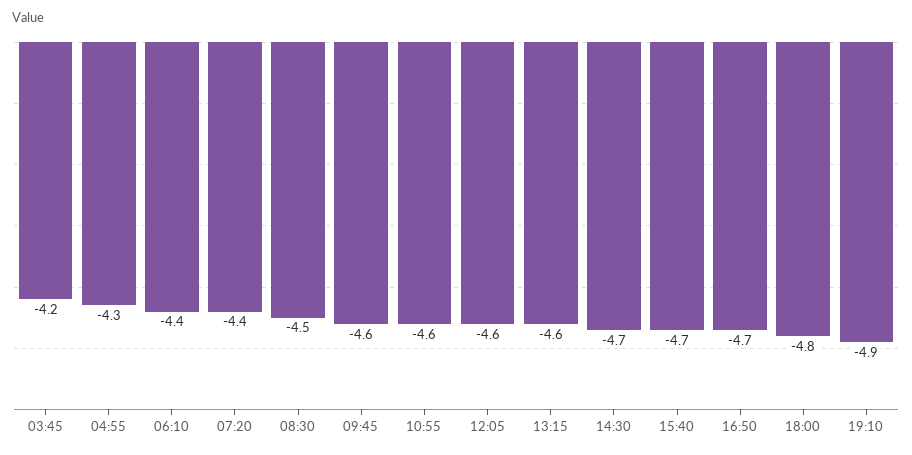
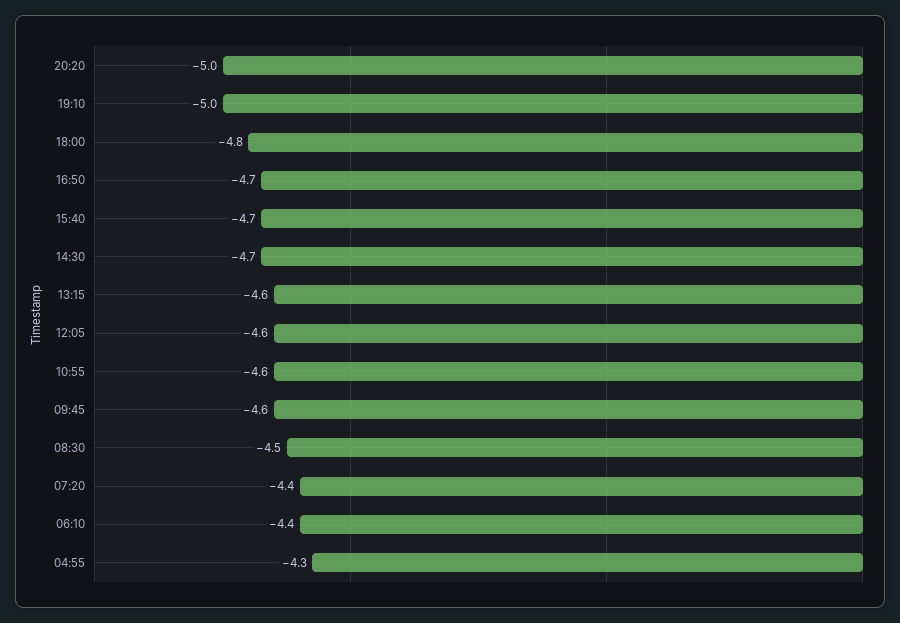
03:45: -4.2 -> none
19:10: -4.9 -> -5
20:20: none -> -5

